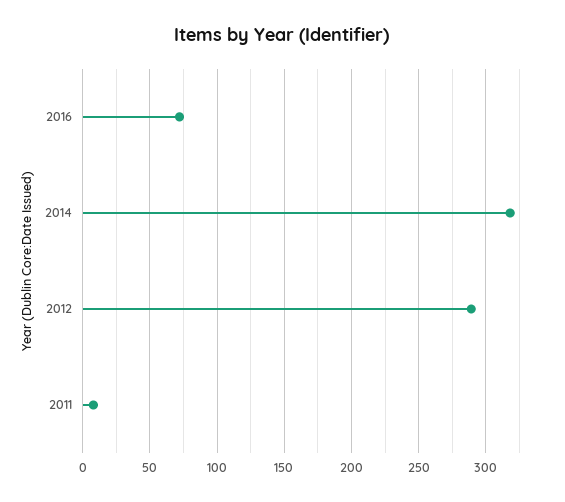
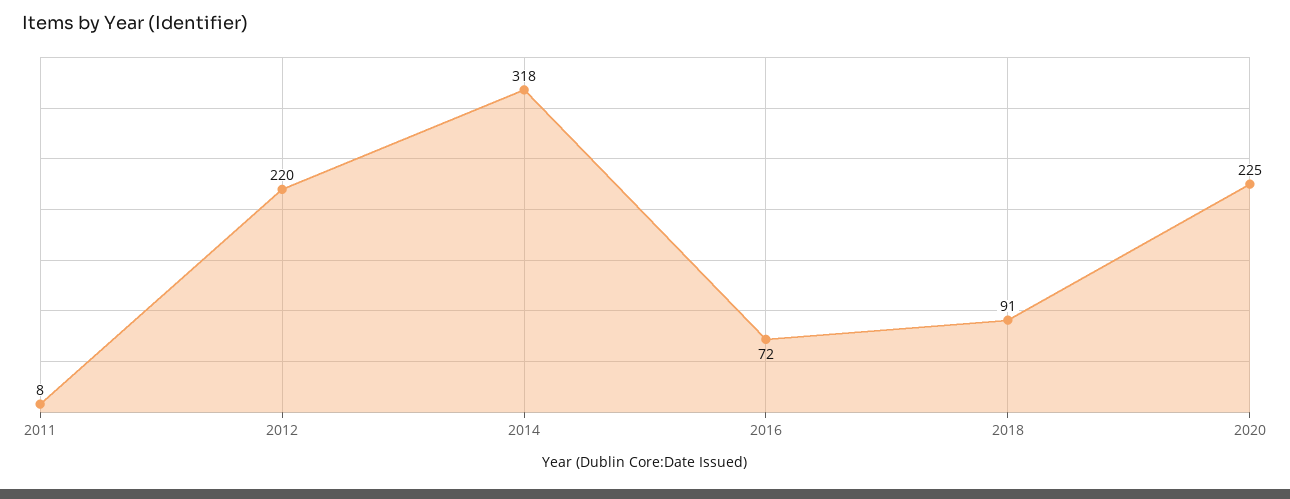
2012: 290 -> 220
2018: none -> 91
2020: none -> 225

